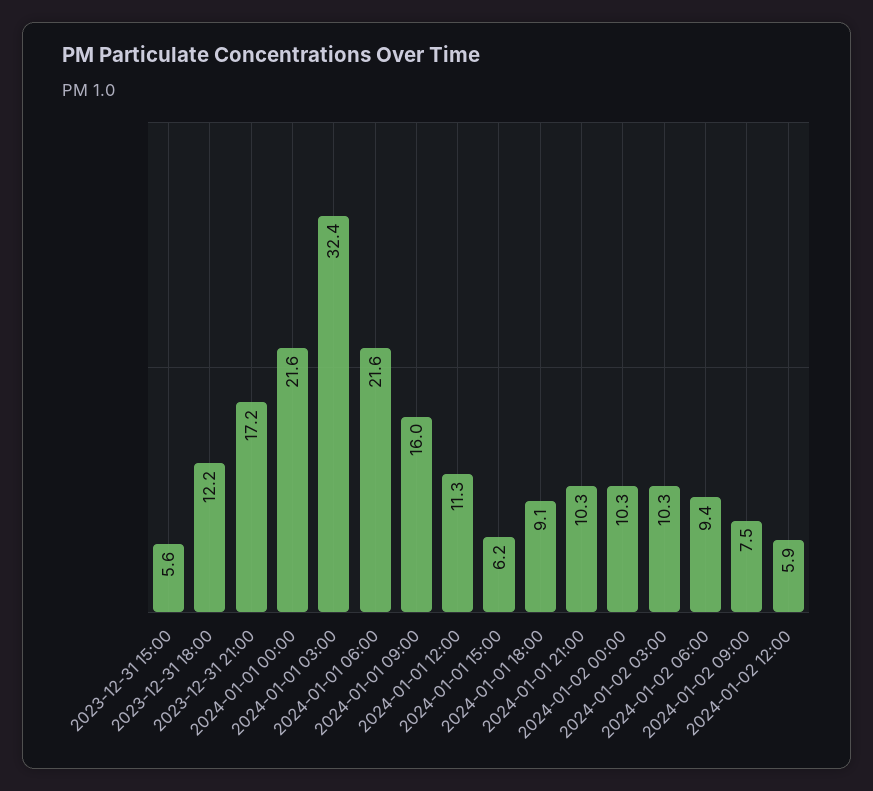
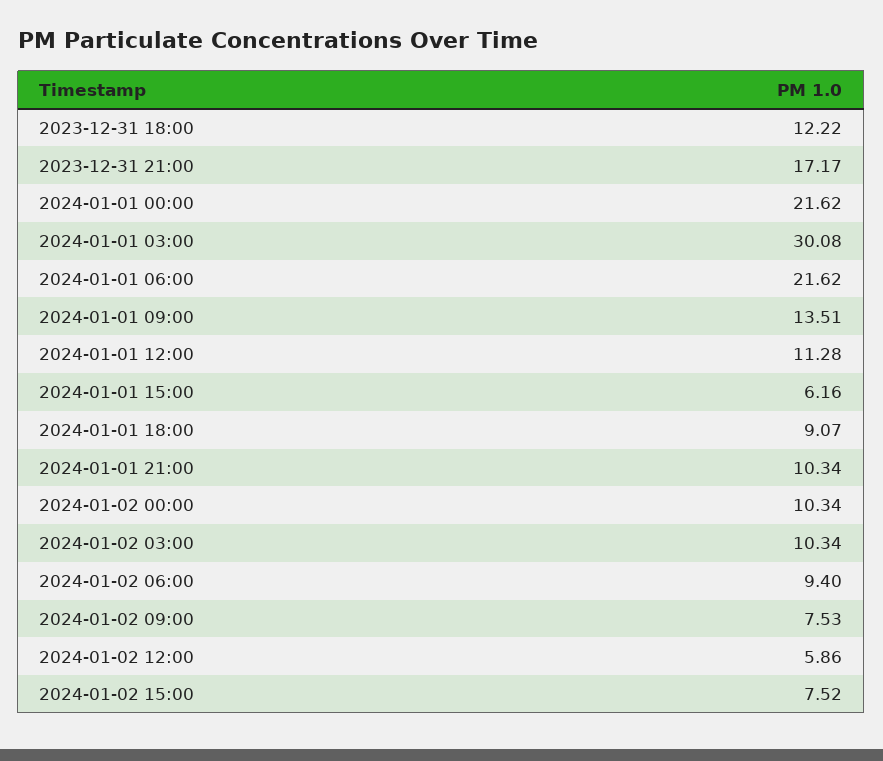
2023-12-31 15:00: 5.6 -> none
2024-01-01 03:00: 32.4 -> 30.08
2024-01-01 09:00: 16 -> 13.51
2024-01-02 15:00: none -> 7.52

